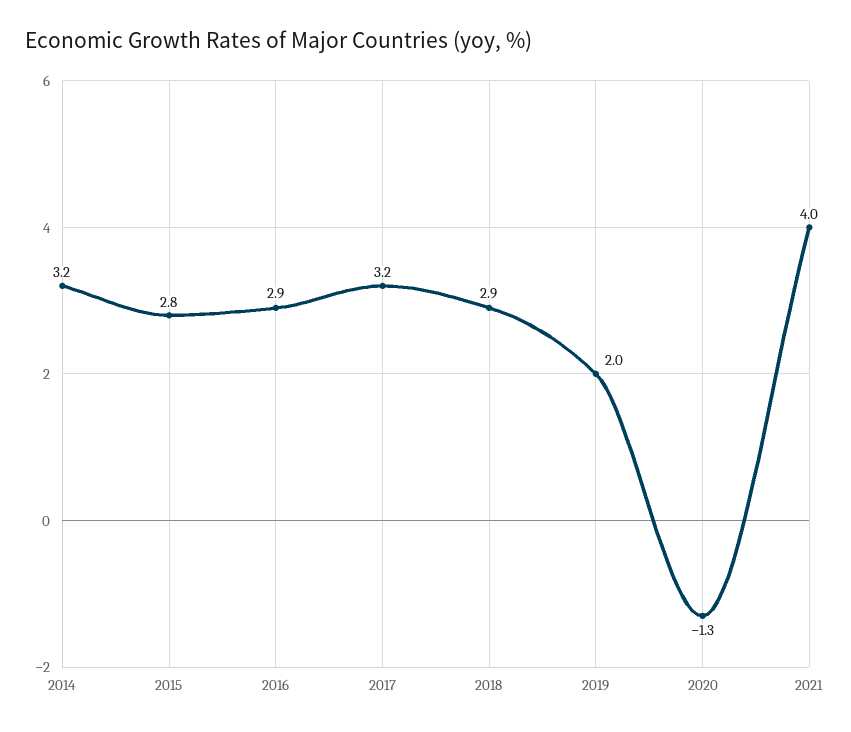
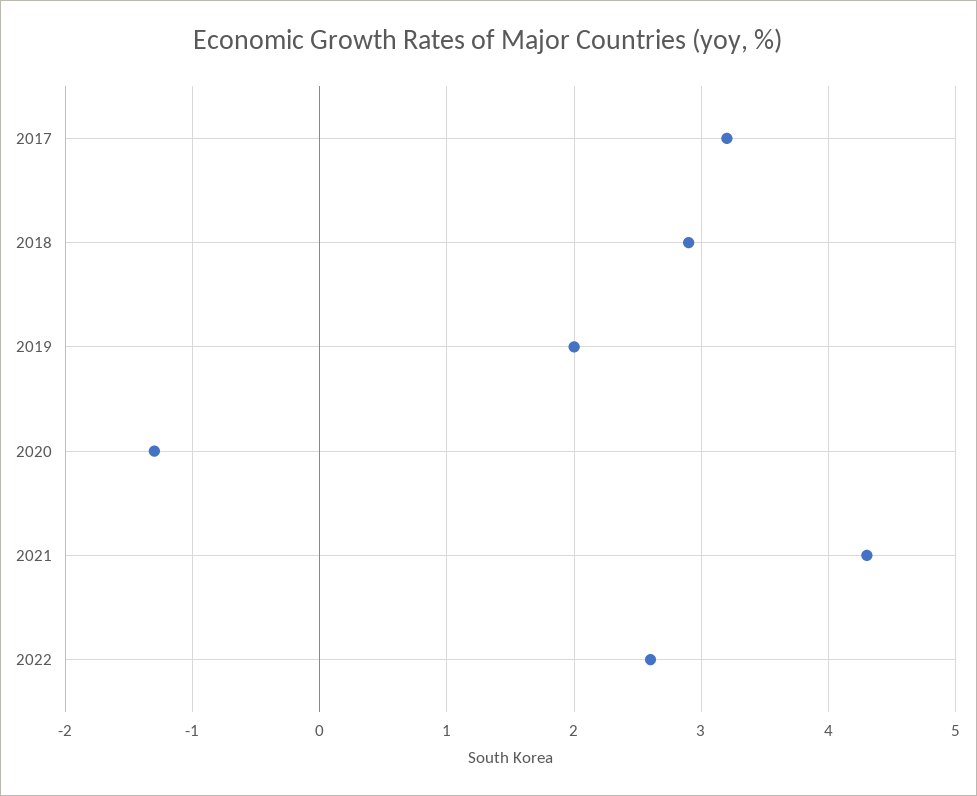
2014: 3.2 -> none
2015: 2.8 -> none
2016: 2.9 -> none
2021: 4 -> 4.3
2022: none -> 2.6

